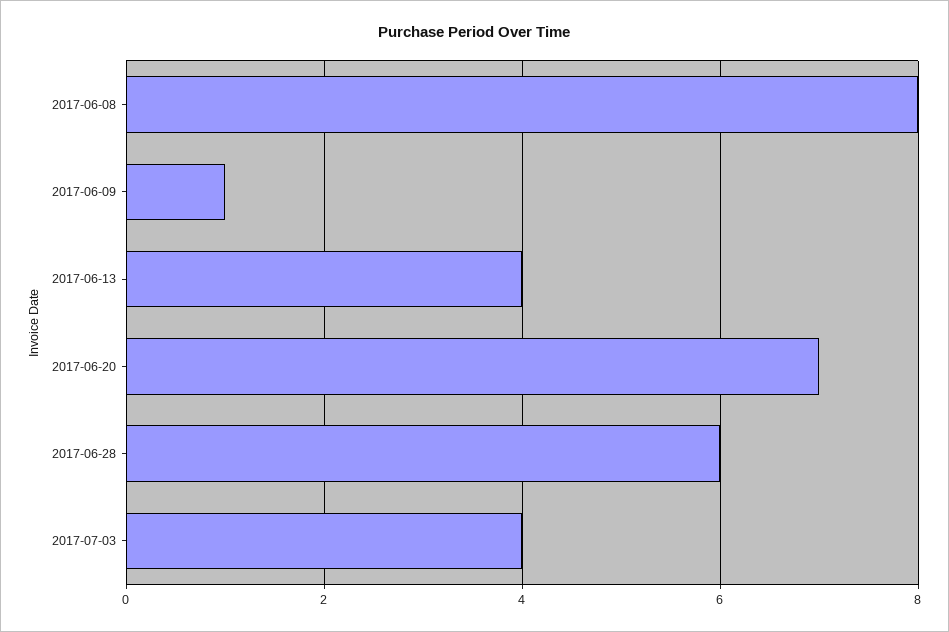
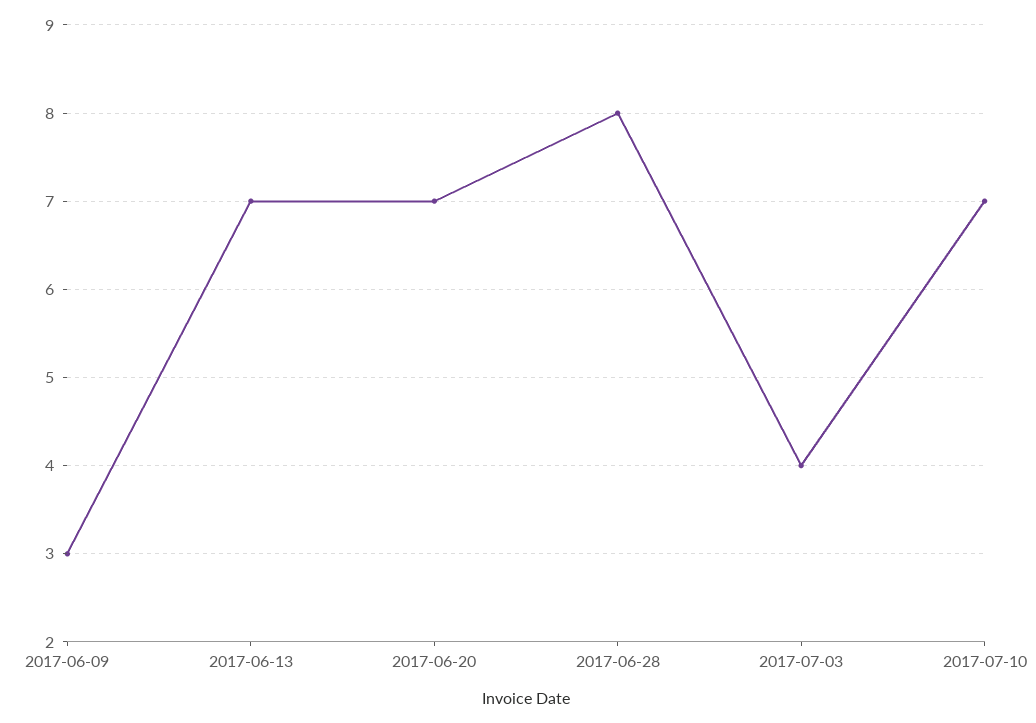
2017-06-08: 8 -> none
2017-06-09: 1 -> 3
2017-06-13: 4 -> 7
2017-06-28: 6 -> 8
2017-07-10: none -> 7

